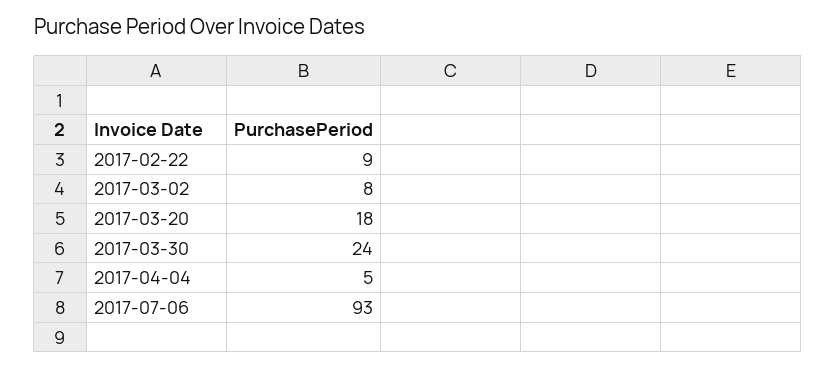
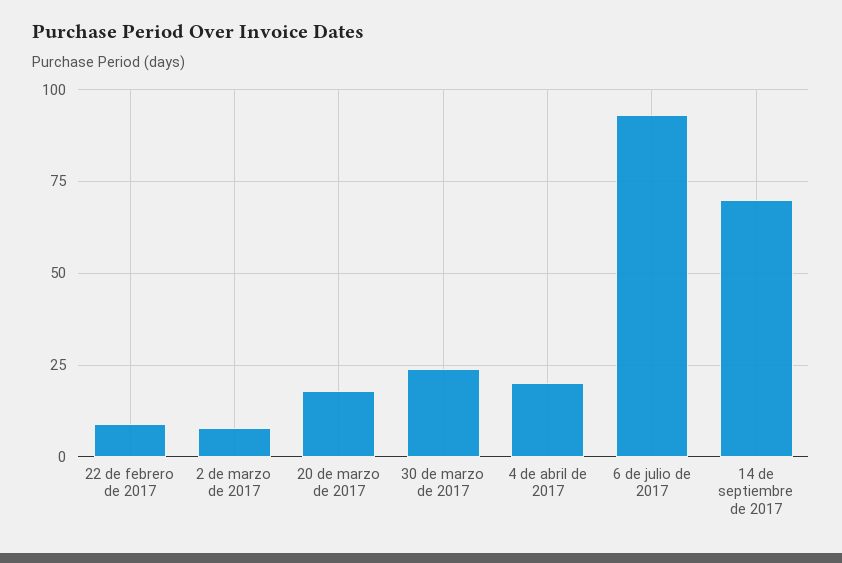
2017-04-04: 5 -> 20
14 de septiembre de 2017: none -> 70

